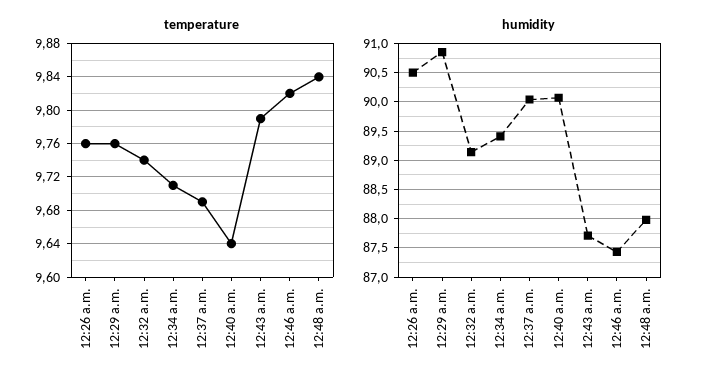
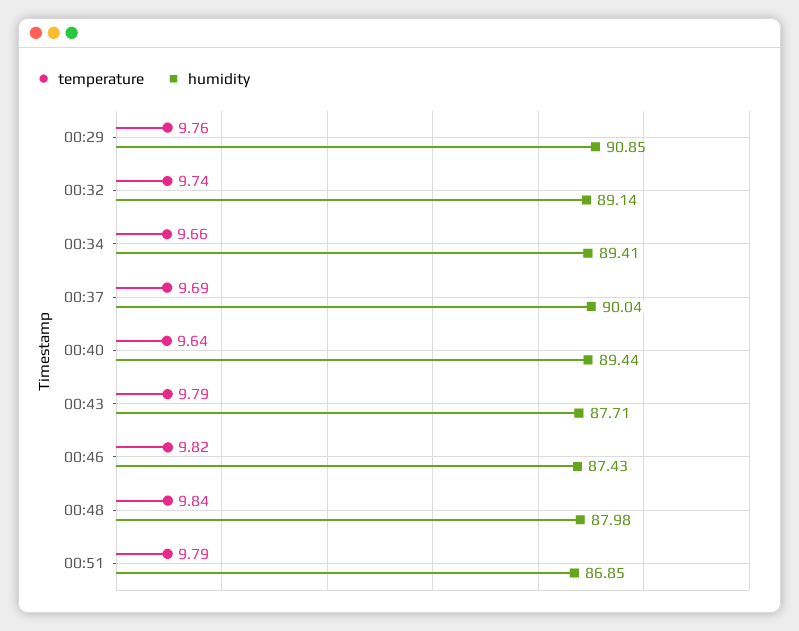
temperature, 12:26 a.m.: 9.76 -> none
temperature, 12:34 a.m.: 9.71 -> 9.66
humidity, 12:26 a.m.: 90.5 -> none
humidity, 12:40 a.m.: 90 -> 89.44
temperature, 00:51: none -> 9.79
humidity, 00:51: none -> 86.85

